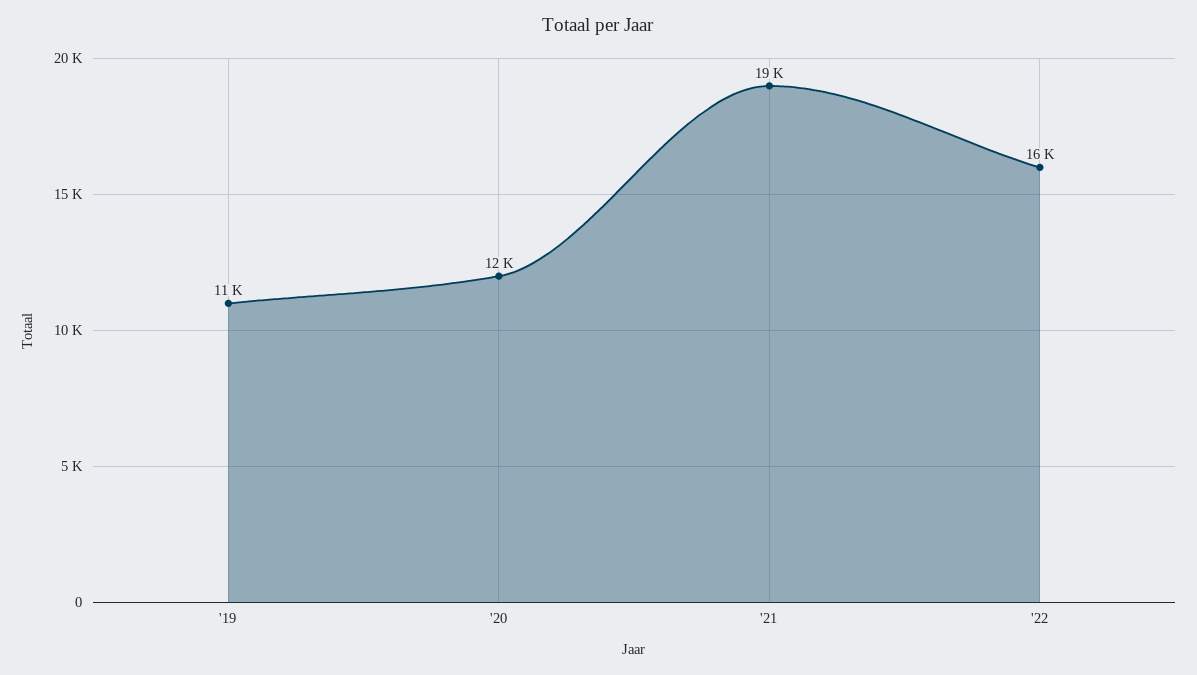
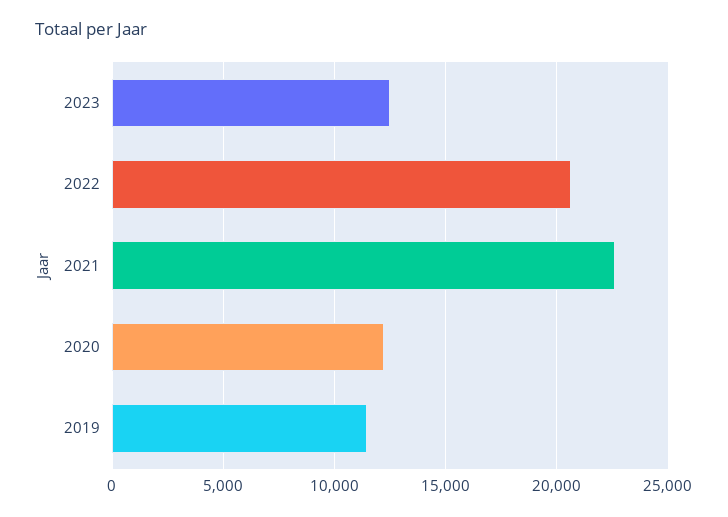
'21: 19000 -> 22500
'22: 16000 -> 20500
2023: none -> 12500

